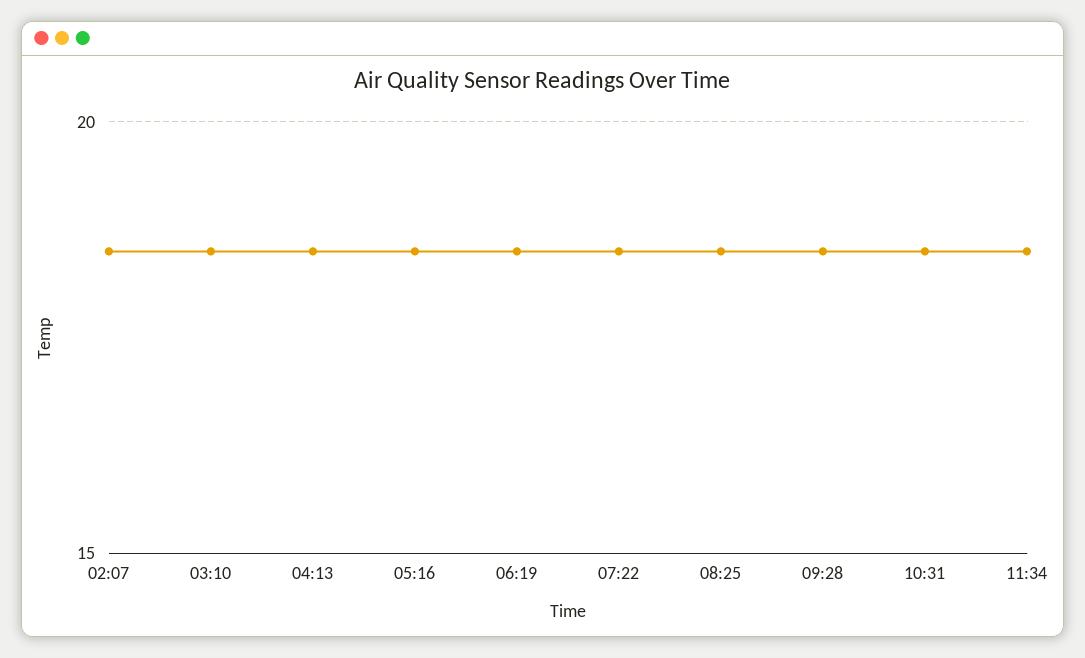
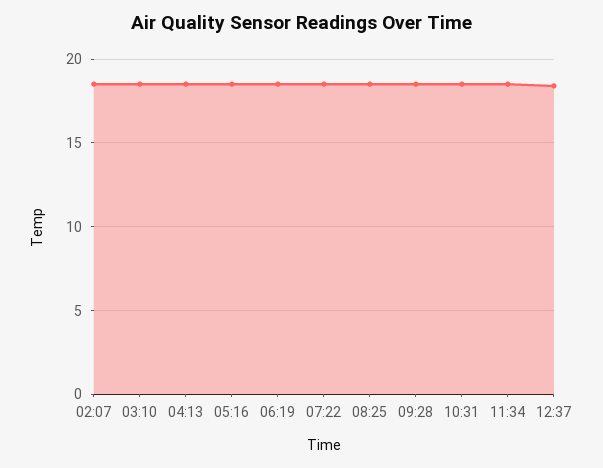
12:37: none -> 18.5

